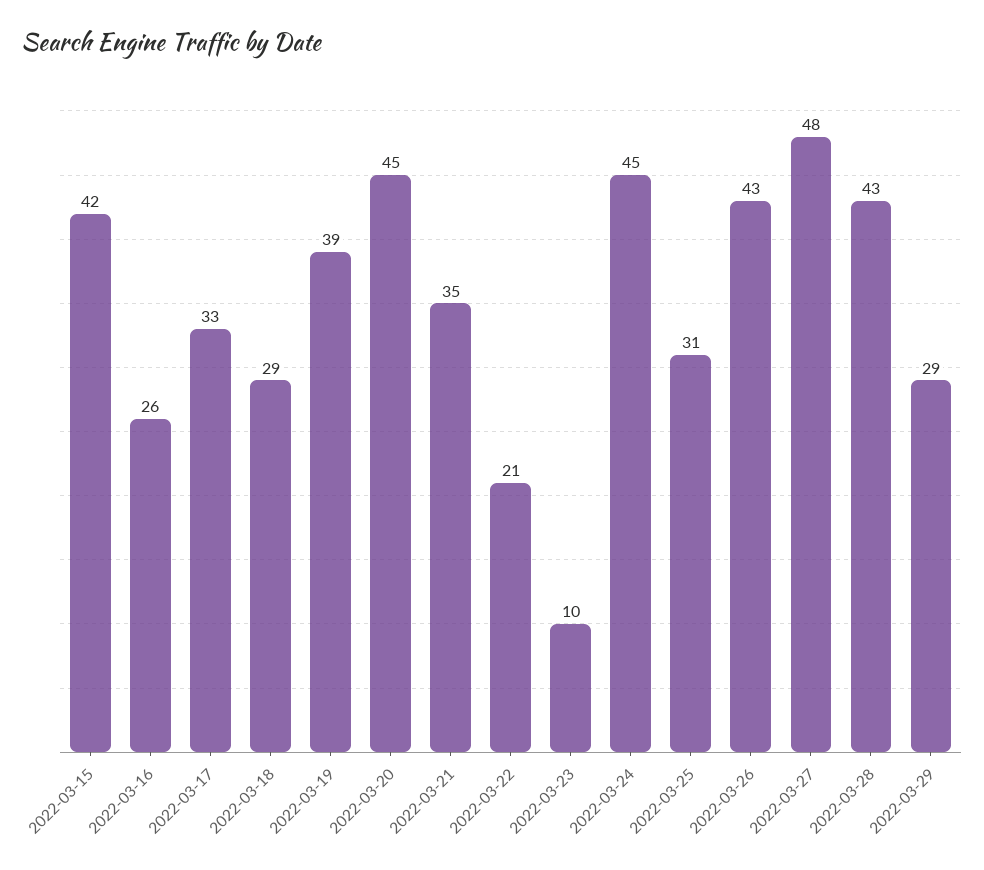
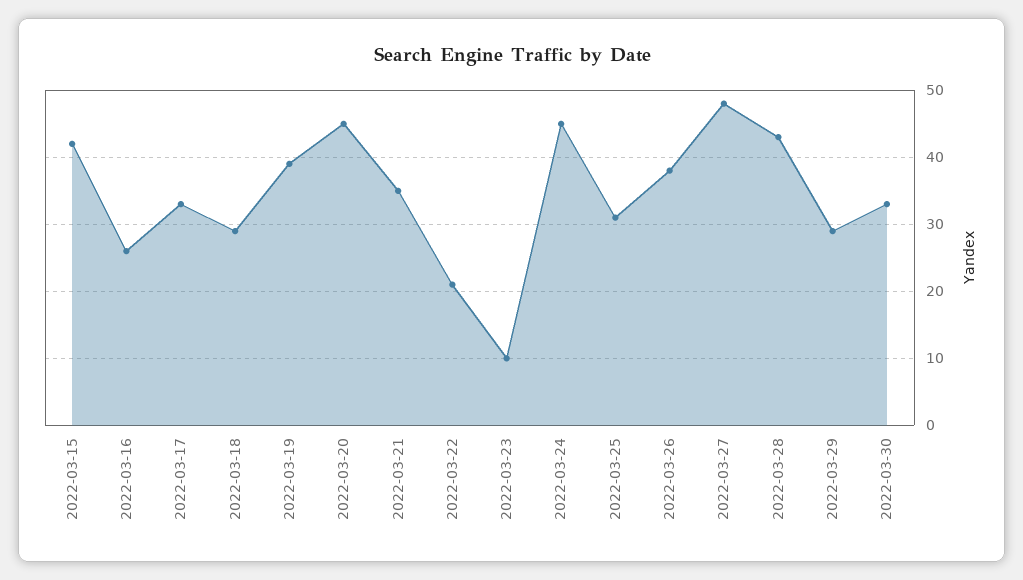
2022-03-26: 43 -> 38
2022-03-30: none -> 33

